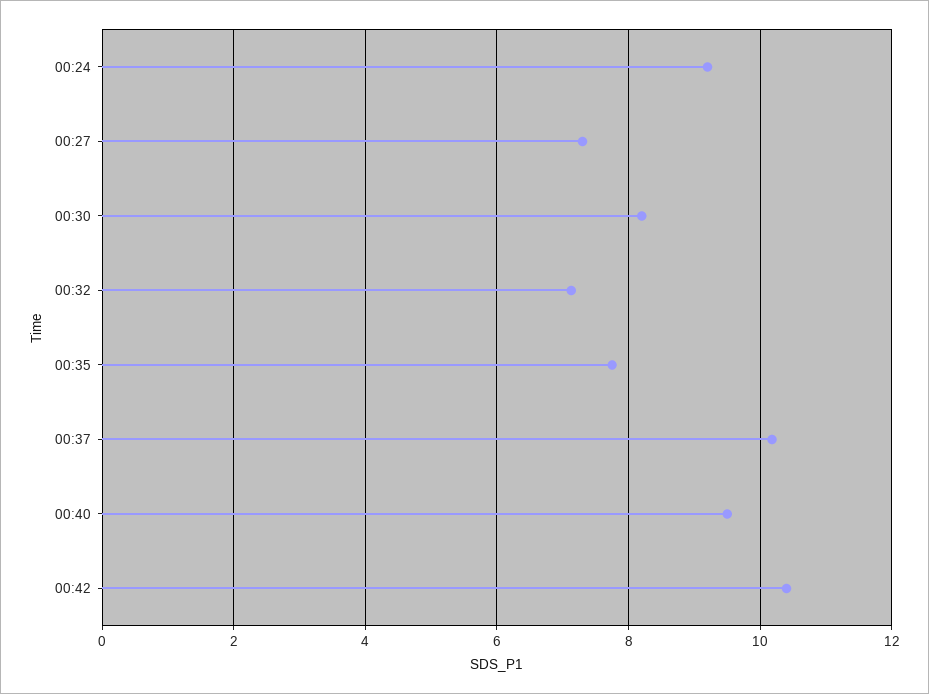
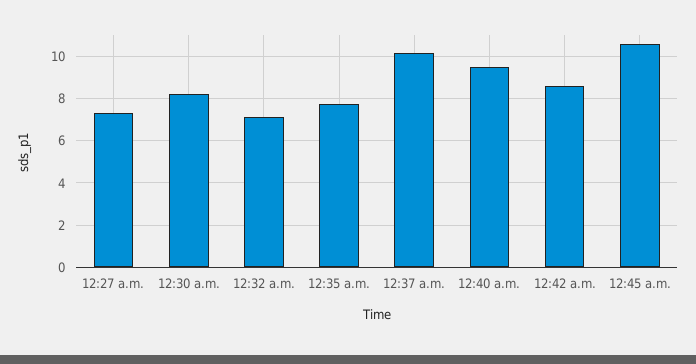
00:24: 9.2 -> none
00:42: 10.4 -> 8.5
12:45 a.m.: none -> 10.5

